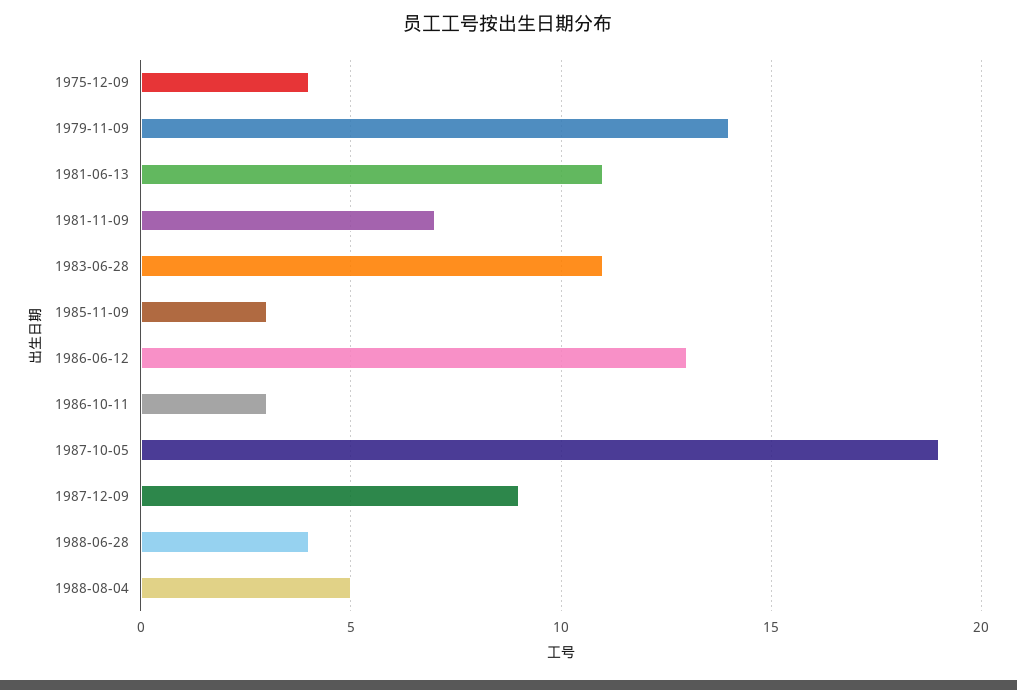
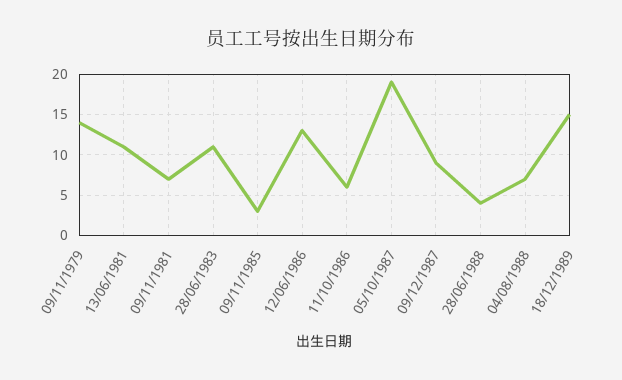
1975-12-09: 4 -> none
1986-10-11: 3 -> 6
1988-08-04: 5 -> 7
18/12/1989: none -> 15

